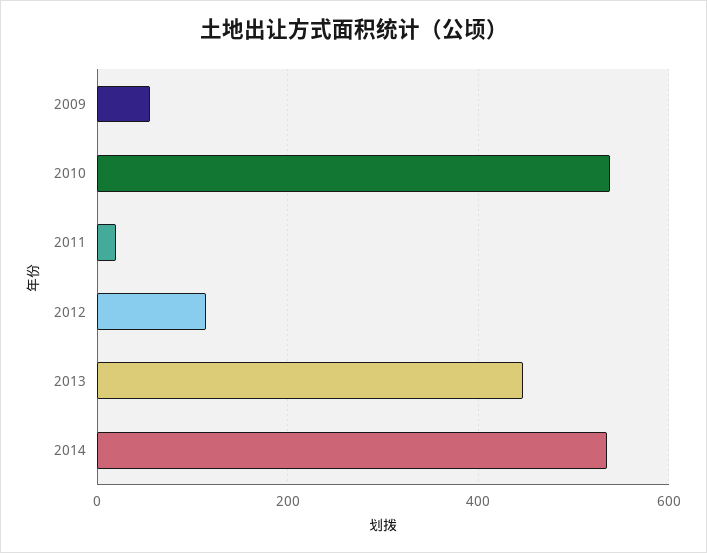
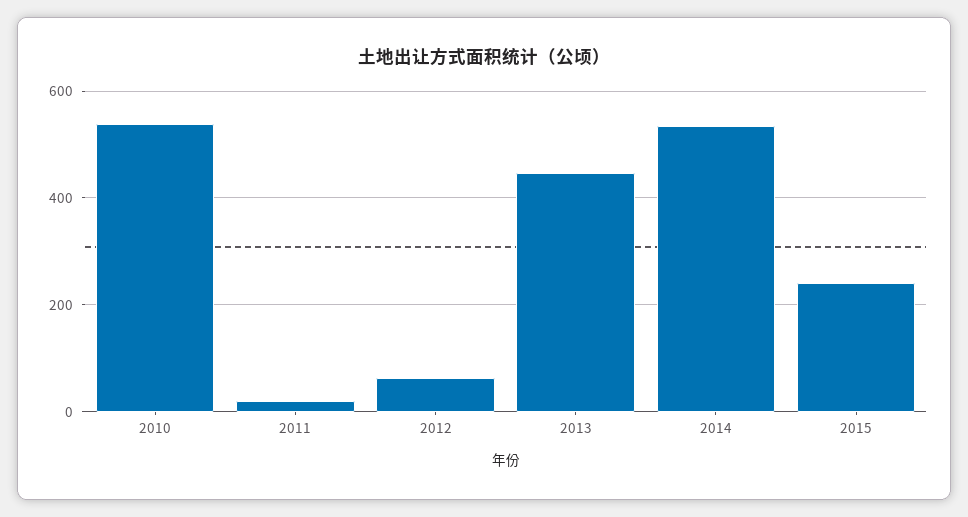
2009: 60 -> none
2012: 120 -> 60
2015: none -> 240

